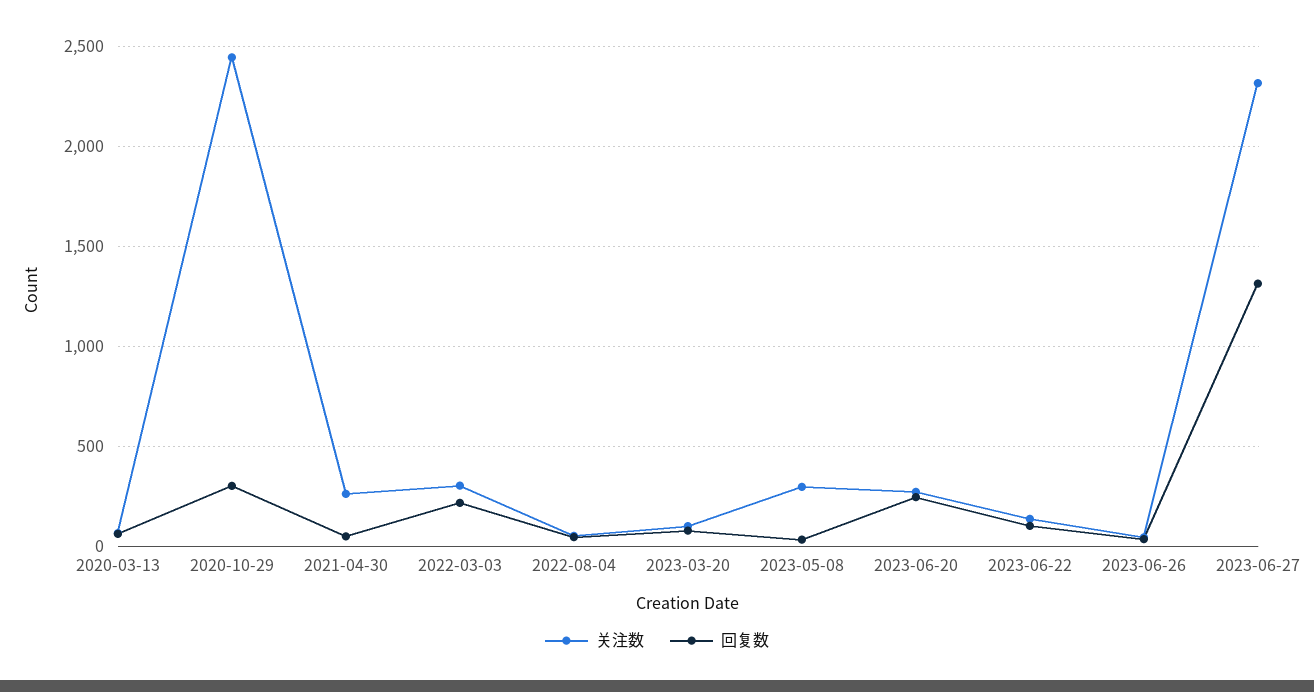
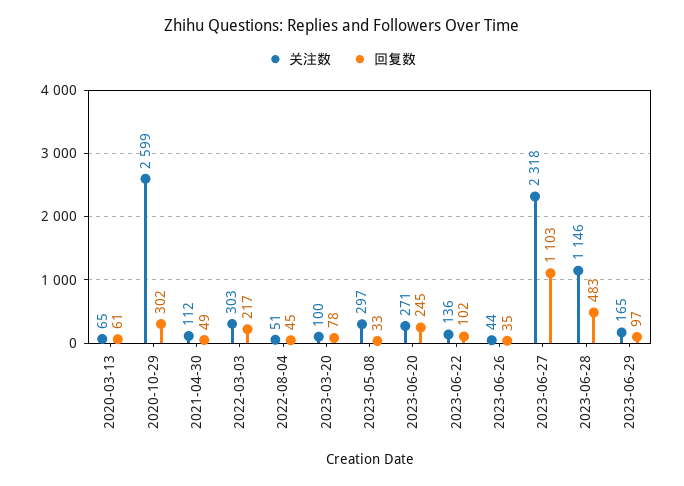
关注数, 2020-10-29: 2450 -> 2599
关注数, 2021-04-30: 250 -> 112
回复数, 2023-06-27: 1300 -> 1103
关注数, 2023-06-28: none -> 1146
回复数, 2023-06-28: none -> 483
关注数, 2023-06-29: none -> 165
回复数, 2023-06-29: none -> 97

